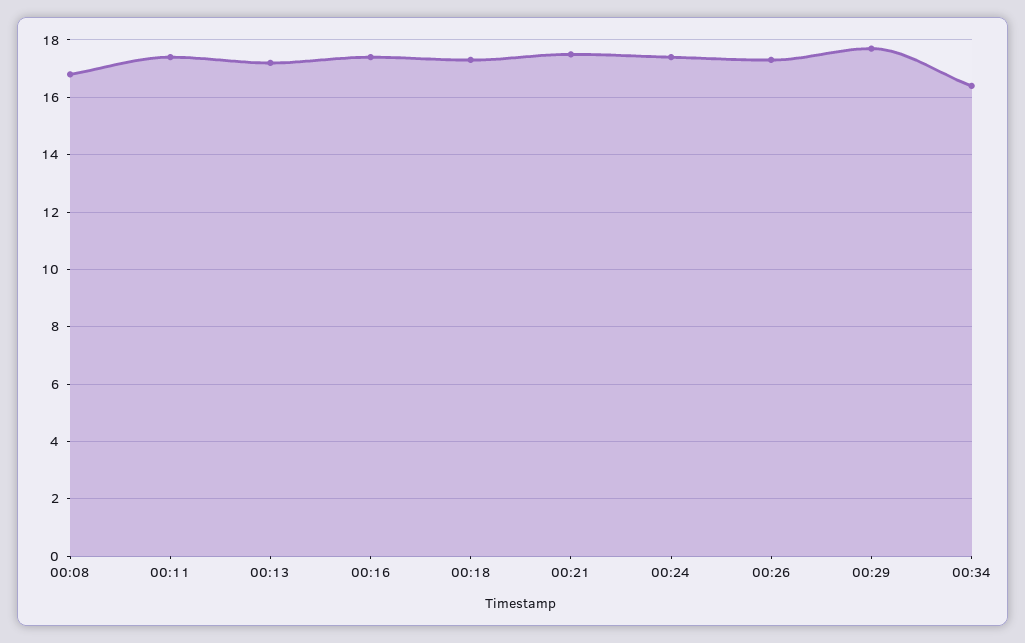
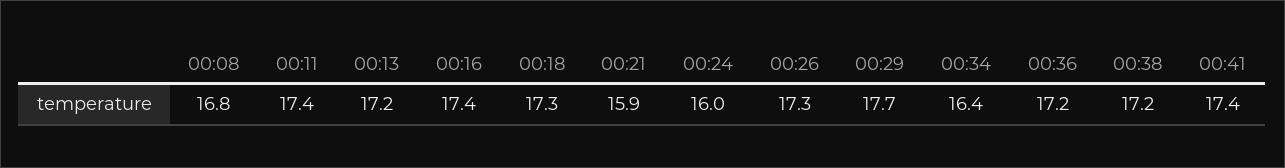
00:21: 17.5 -> 15.9
00:24: 17.5 -> 16
00:36: none -> 17.2
00:38: none -> 17.2
00:41: none -> 17.4

